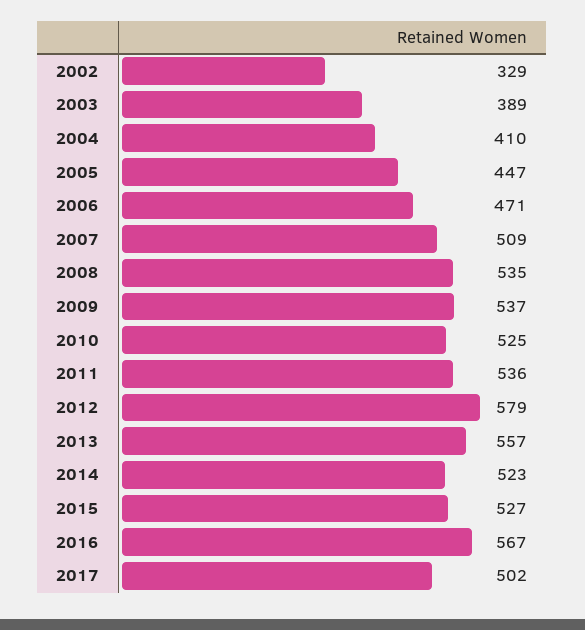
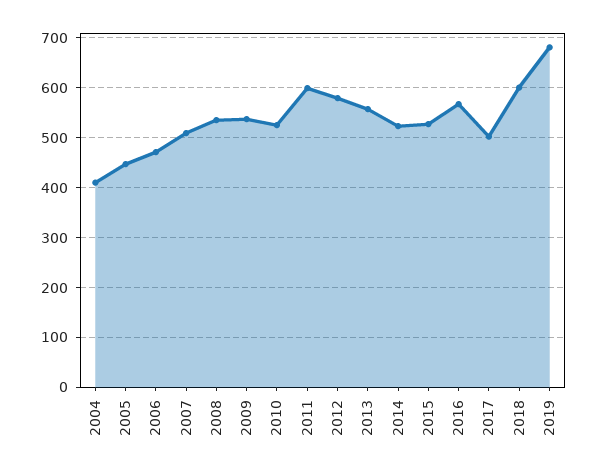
2002: 329 -> none
2003: 389 -> none
2011: 536 -> 600
2018: none -> 600
2019: none -> 680

